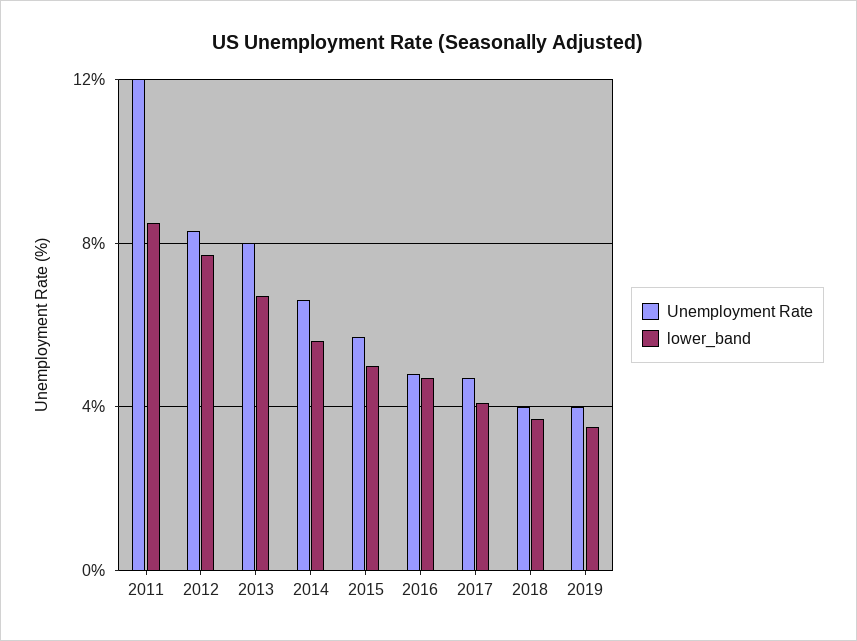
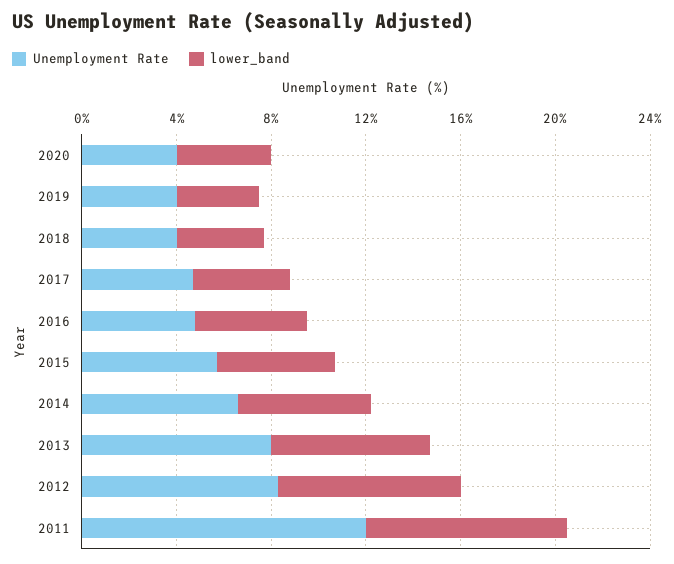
Unemployment Rate, 2020: none -> 4
lower_band, 2020: none -> 4

